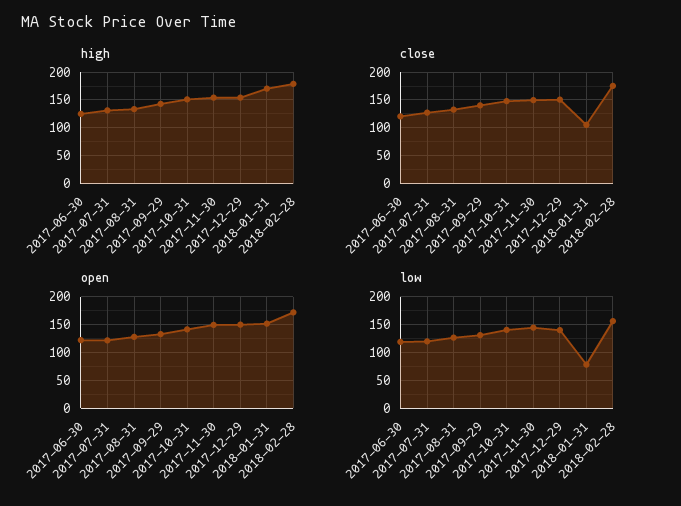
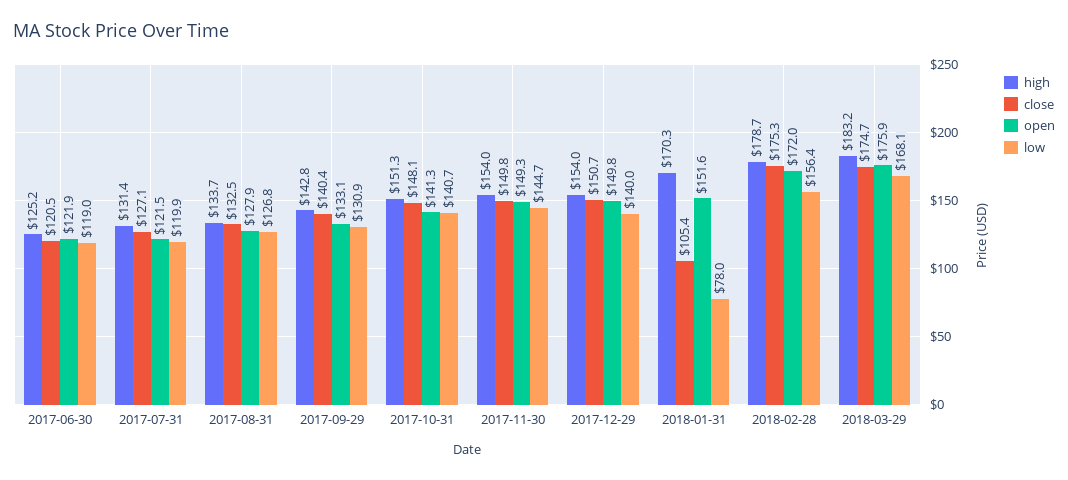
high, 2018-03-29: none -> 183.2
close, 2018-03-29: none -> 174.7
open, 2018-03-29: none -> 175.9
low, 2018-03-29: none -> 168.1

